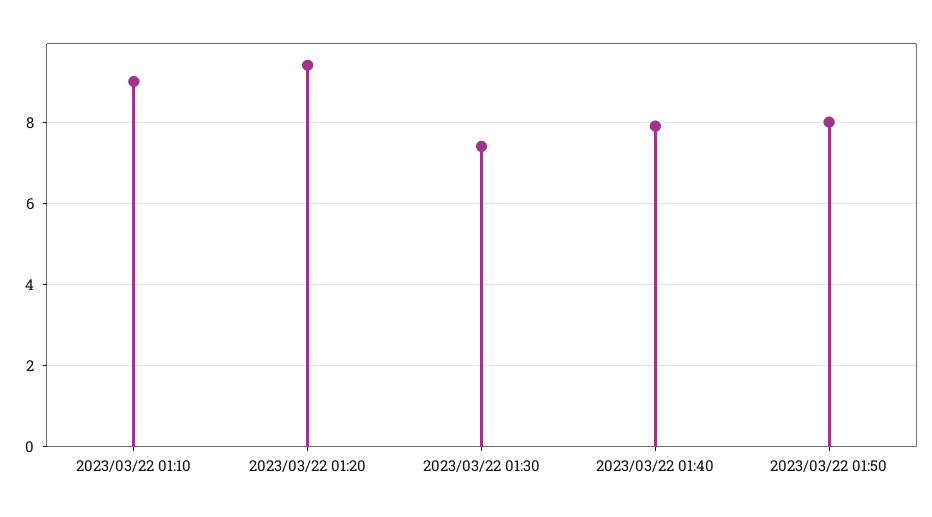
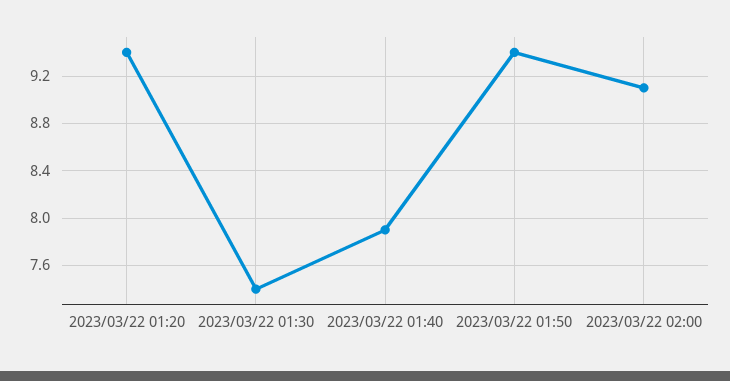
2023/03/22 01:10: 9 -> none
2023/03/22 01:50: 8 -> 9.4
2023/03/22 02:00: none -> 9.1

